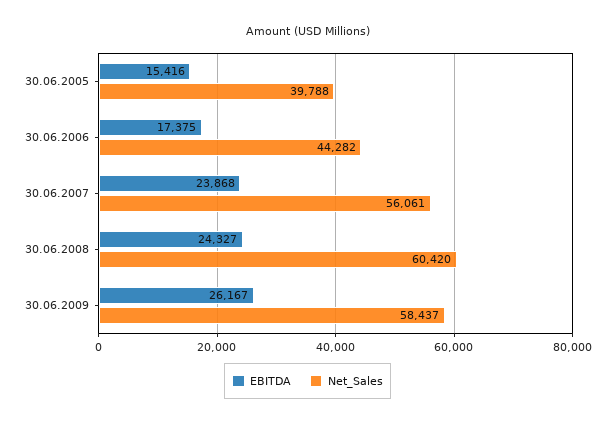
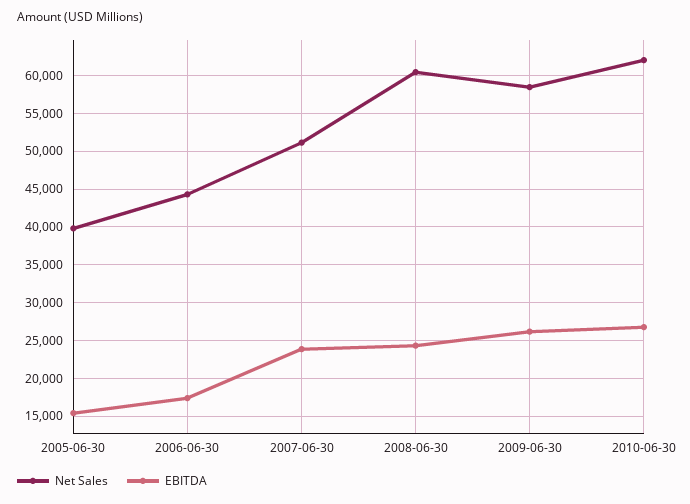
Net_Sales, 30.06.2007: 56061 -> 51000
Net_Sales, 2010-06-30: none -> 62000
EBITDA, 2010-06-30: none -> 27000

